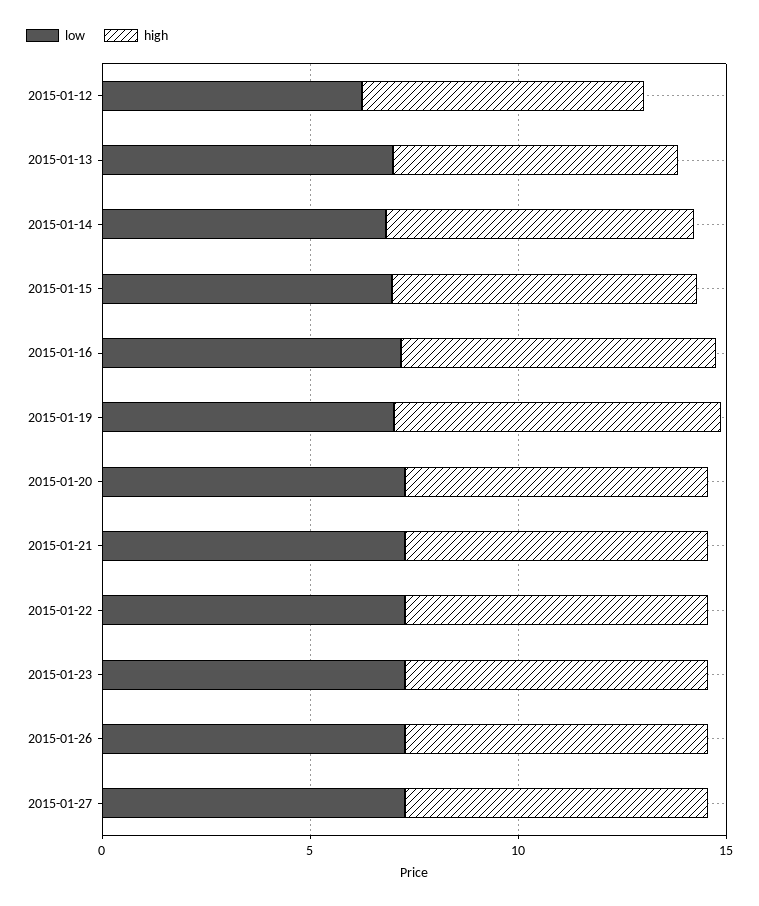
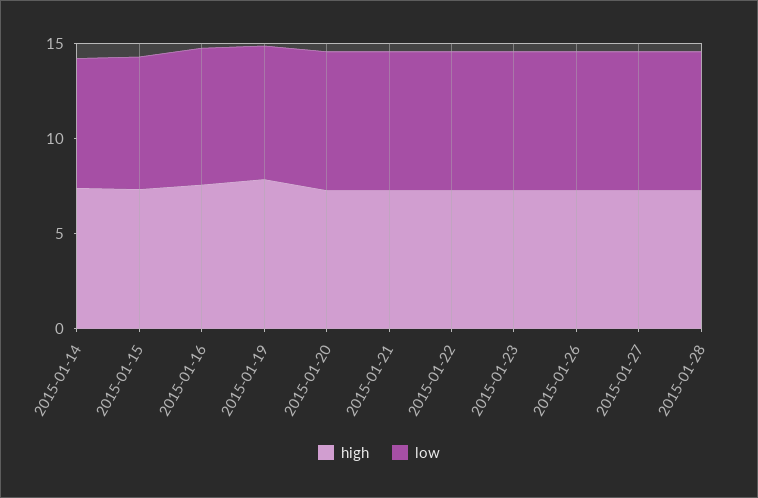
low, 2015-01-12: 6 -> none
high, 2015-01-12: 7 -> none
low, 2015-01-13: 7 -> none
high, 2015-01-13: 7 -> none
high, 2015-01-28: none -> 7
low, 2015-01-28: none -> 7

